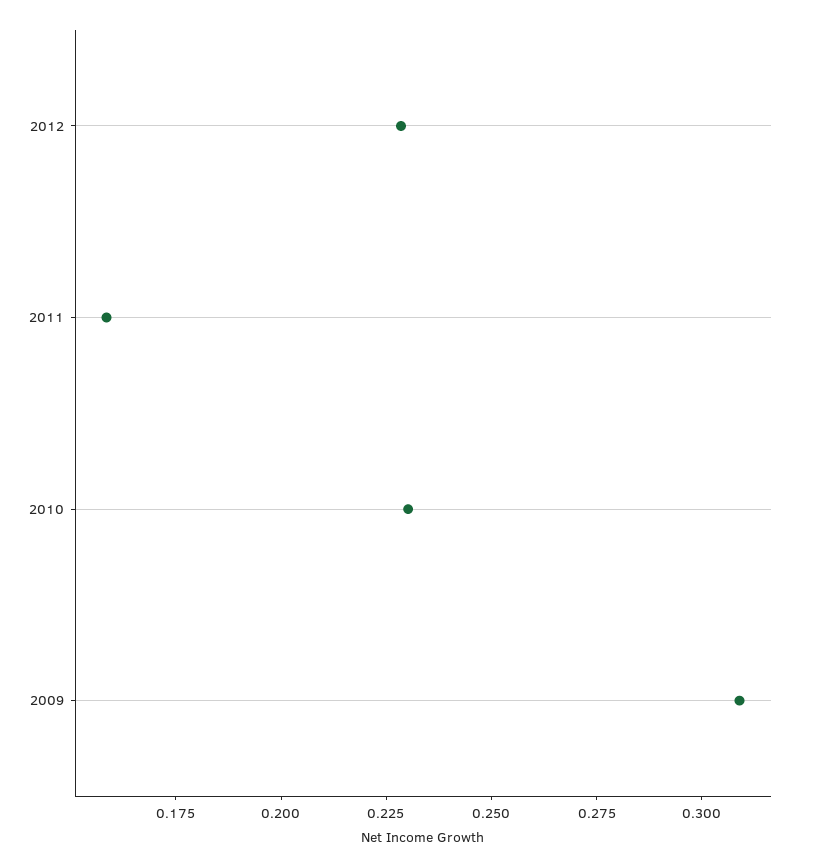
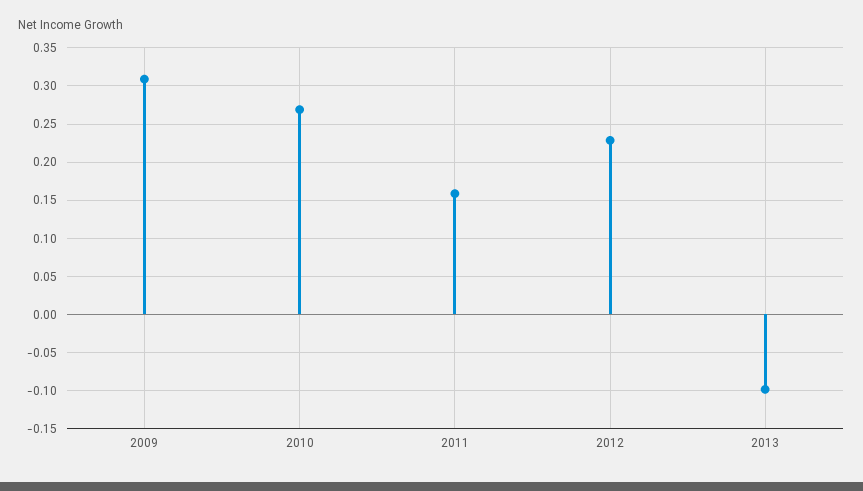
2010: 0.23 -> 0.27
2013: none -> -0.1

